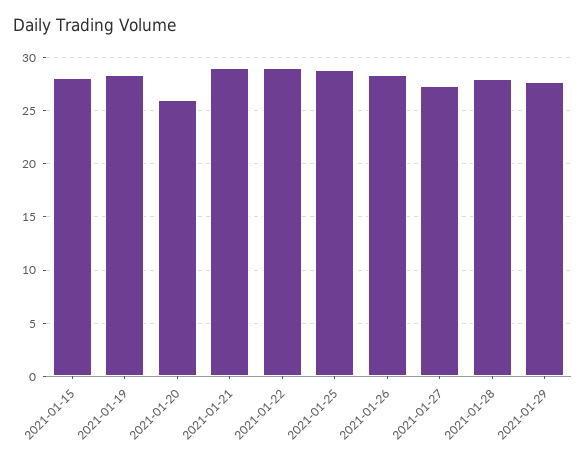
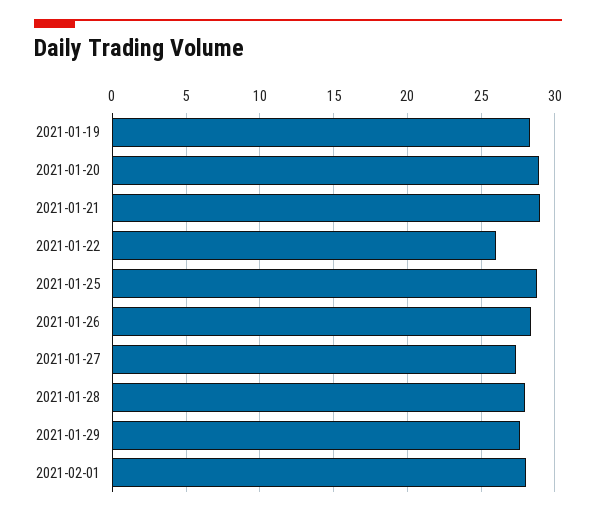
2021-01-15: 28 -> none
2021-01-20: 26 -> 29
2021-01-22: 29 -> 26
2021-02-01: none -> 28

